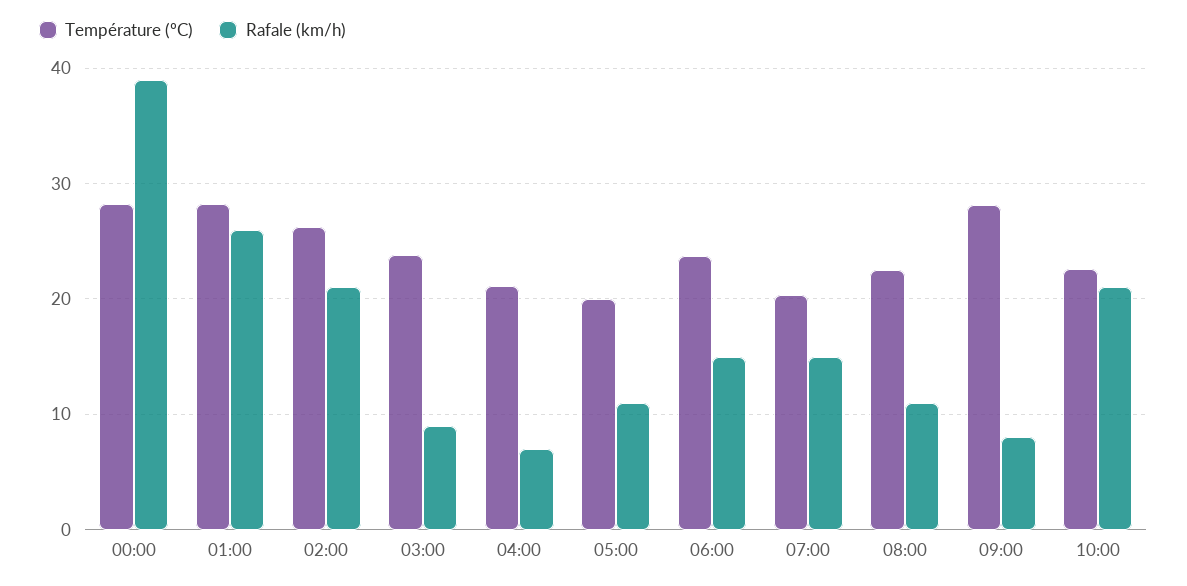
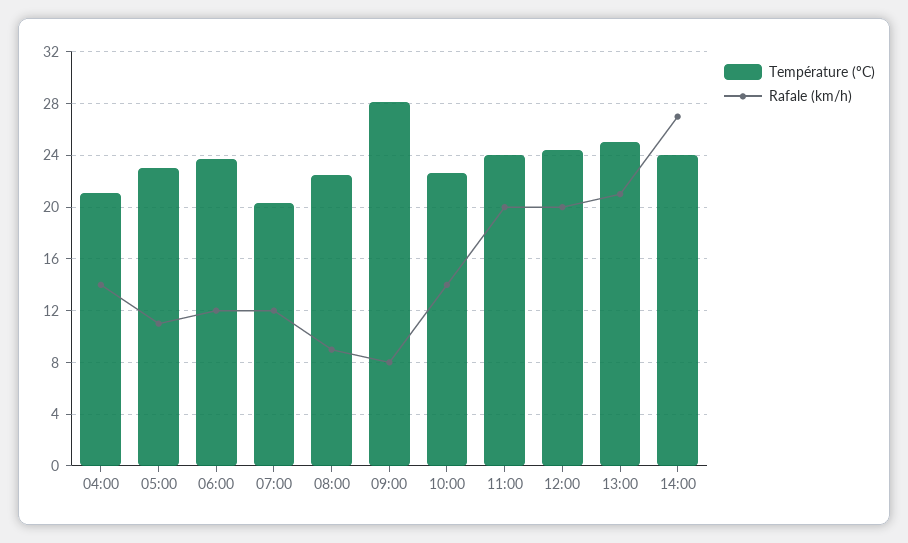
Température (ºC), 00:00: 28 -> none
Rafale (km/h), 00:00: 39 -> none
Température (ºC), 01:00: 28 -> none
Rafale (km/h), 01:00: 26 -> none
Température (ºC), 02:00: 26 -> none
Rafale (km/h), 02:00: 21 -> none
Température (ºC), 03:00: 24 -> none
Rafale (km/h), 03:00: 9 -> none
Rafale (km/h), 04:00: 7 -> 14
Température (ºC), 05:00: 20 -> 23
Rafale (km/h), 06:00: 15 -> 12
Rafale (km/h), 07:00: 15 -> 12
Rafale (km/h), 08:00: 11 -> 9
Rafale (km/h), 10:00: 21 -> 14
Température (ºC), 11:00: none -> 24
Rafale (km/h), 11:00: none -> 20
Température (ºC), 12:00: none -> 24.5
Rafale (km/h), 12:00: none -> 20
Température (ºC), 13:00: none -> 25
Rafale (km/h), 13:00: none -> 21
Température (ºC), 14:00: none -> 24
Rafale (km/h), 14:00: none -> 27

